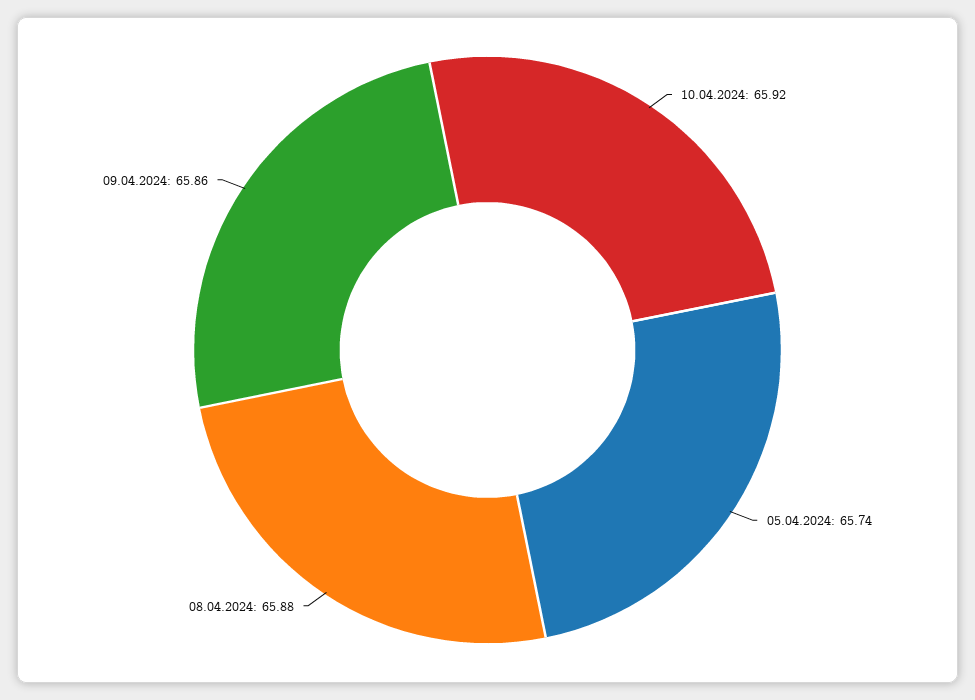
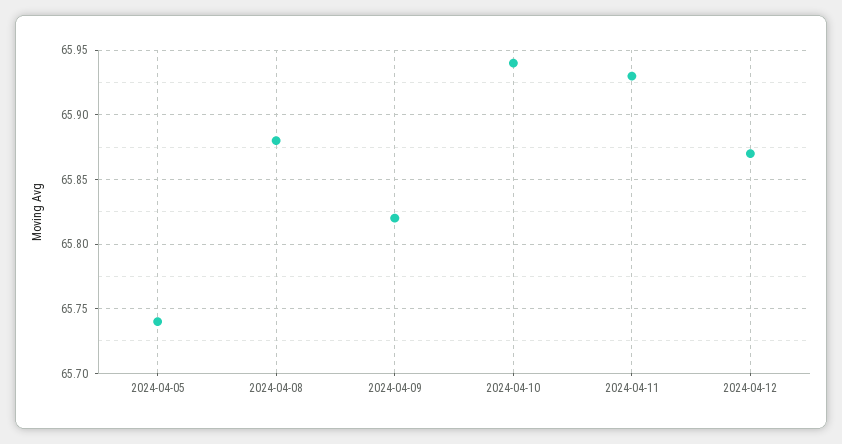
10.04.2024: 65.92 -> 65.94
09.04.2024: 65.86 -> 65.82
2024-04-11: none -> 65.93
2024-04-12: none -> 65.87

